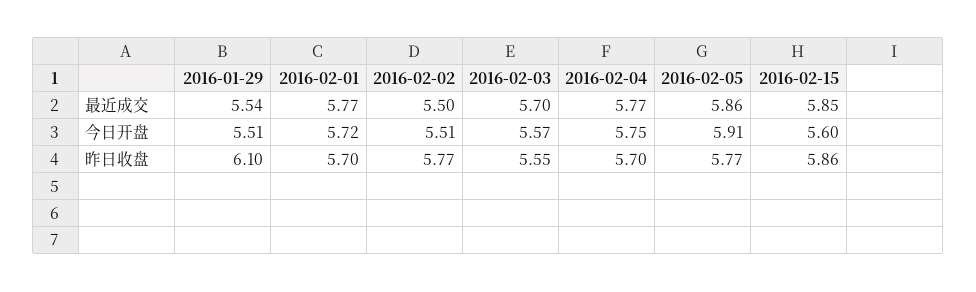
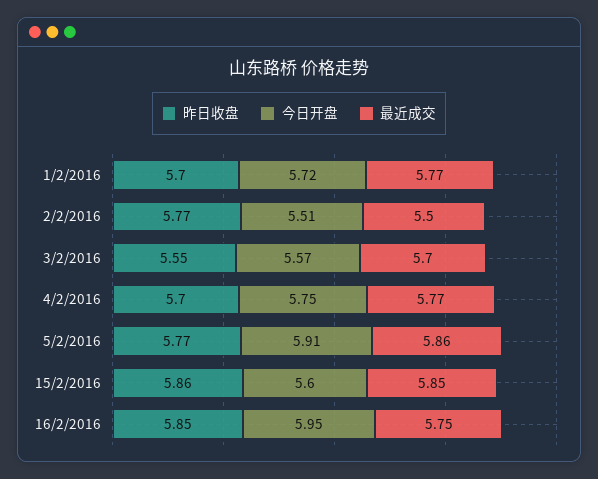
最近成交, 2016-01-29: 5.54 -> none
今日开盘, 2016-01-29: 5.51 -> none
昨日收盘, 2016-01-29: 6.1 -> none
昨日收盘, 16/2/2016: none -> 5.85
今日开盘, 16/2/2016: none -> 5.95
最近成交, 16/2/2016: none -> 5.75

